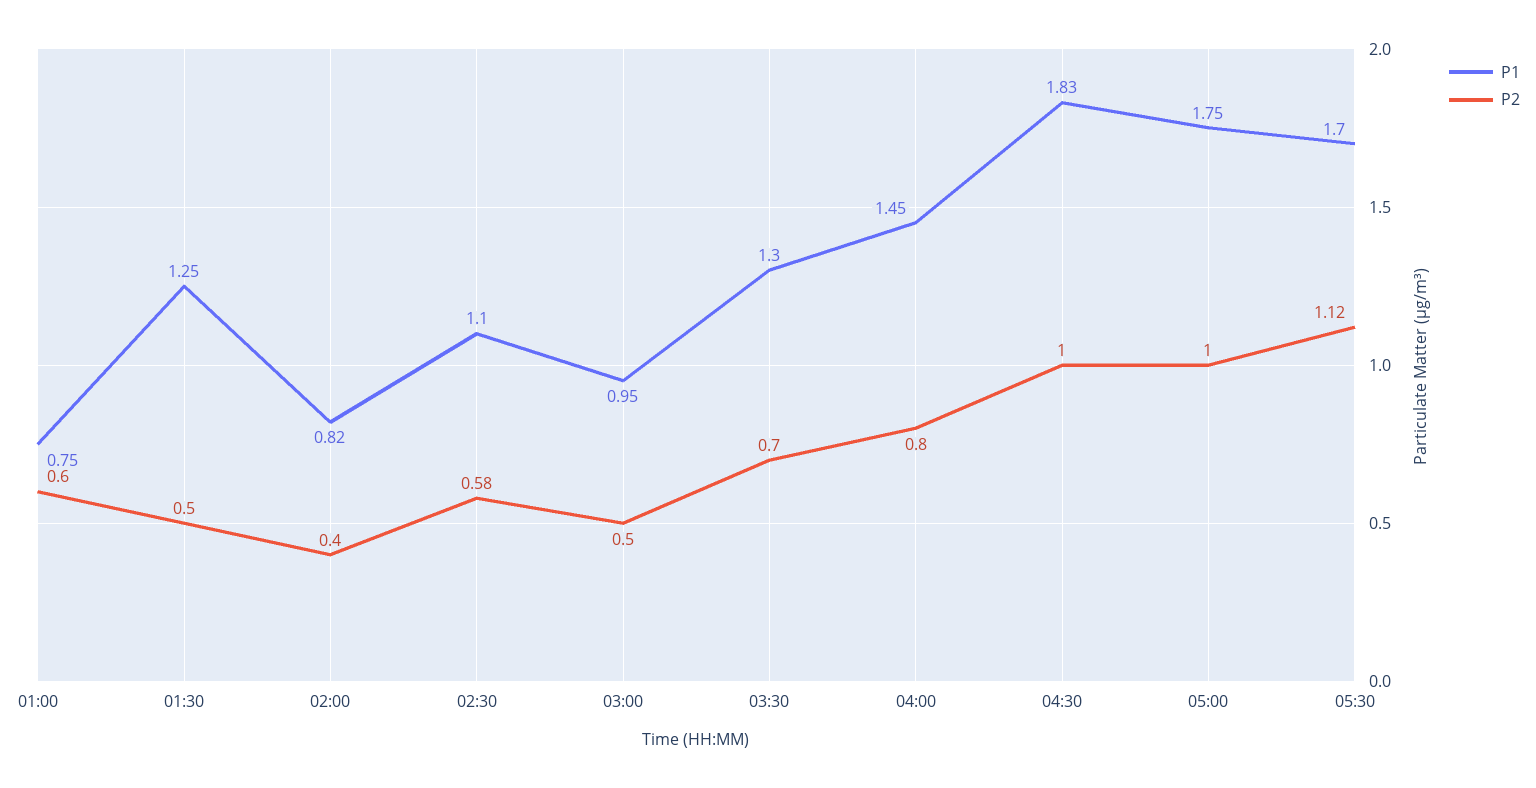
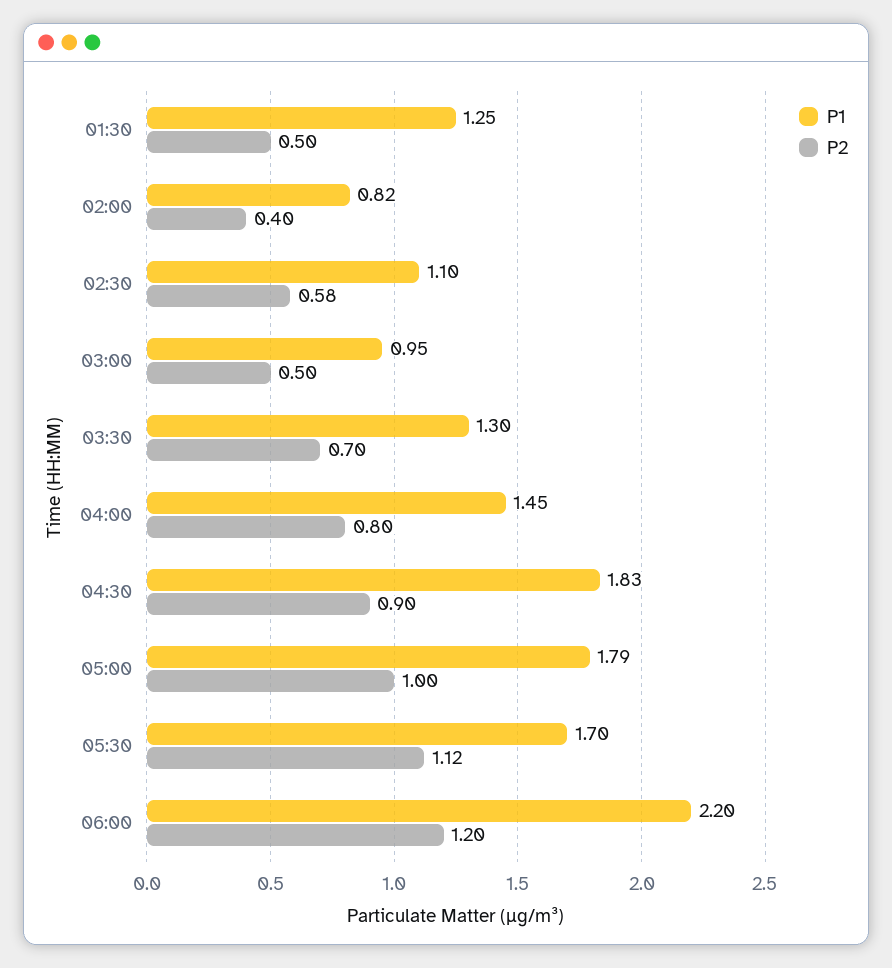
P1, 01:00: 0.75 -> none
P2, 01:00: 0.6 -> none
P2, 04:30: 1 -> 0.9
P1, 05:00: 1.75 -> 1.79
P1, 06:00: none -> 2.2
P2, 06:00: none -> 1.2

